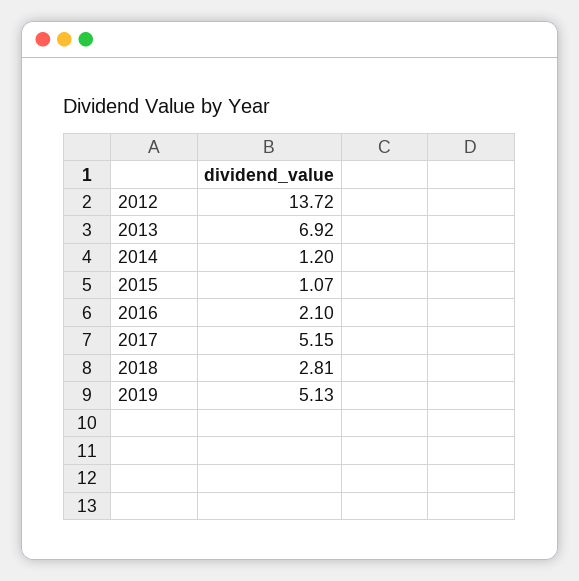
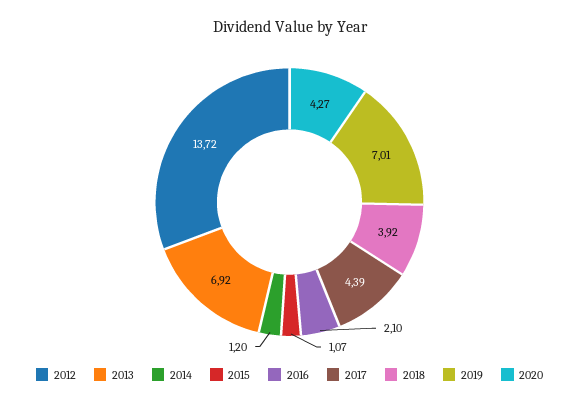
2017: 5.15 -> 4.39
2018: 2.81 -> 3.92
2019: 5.13 -> 7.01
2020: none -> 4.27

